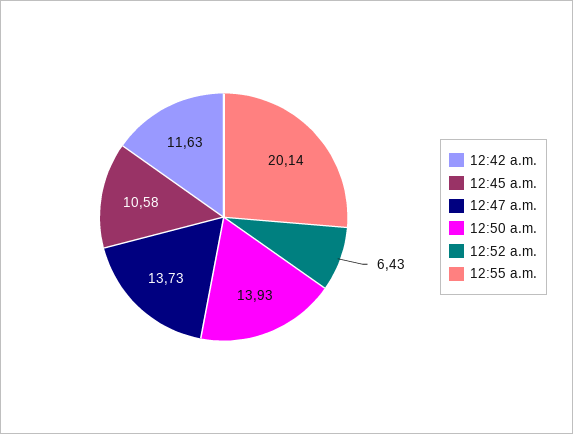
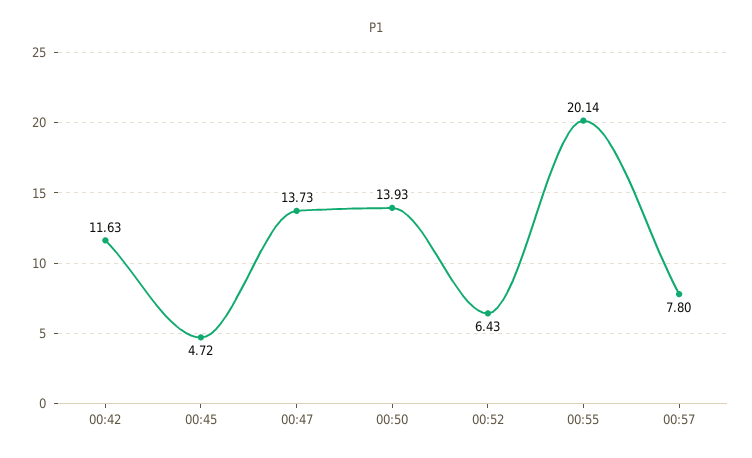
12:45 a.m.: 10.58 -> 4.72
00:57: none -> 7.8

